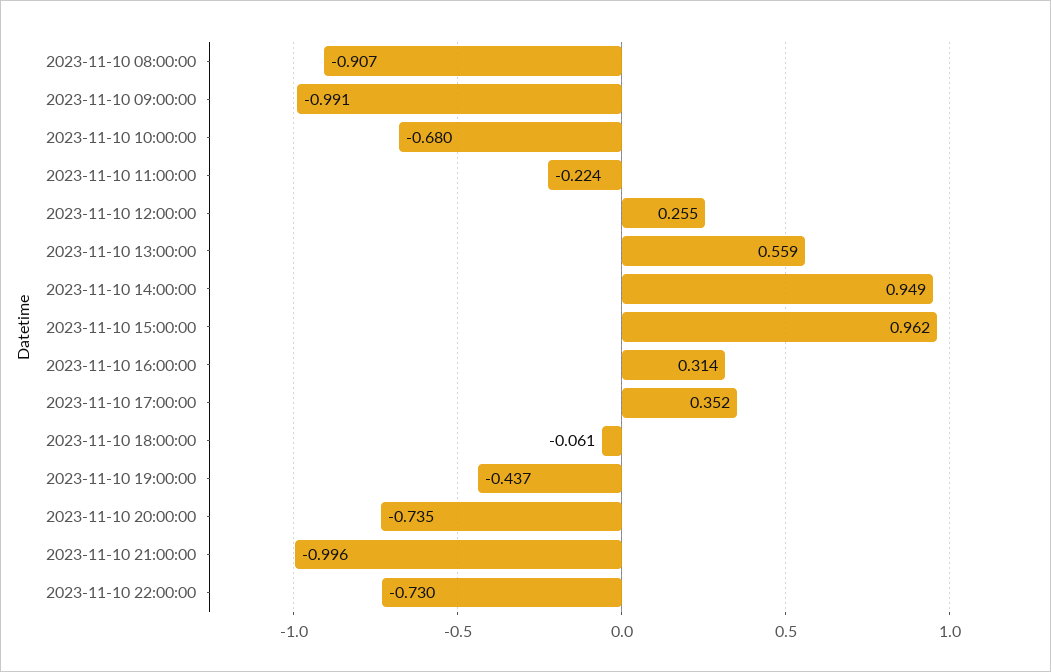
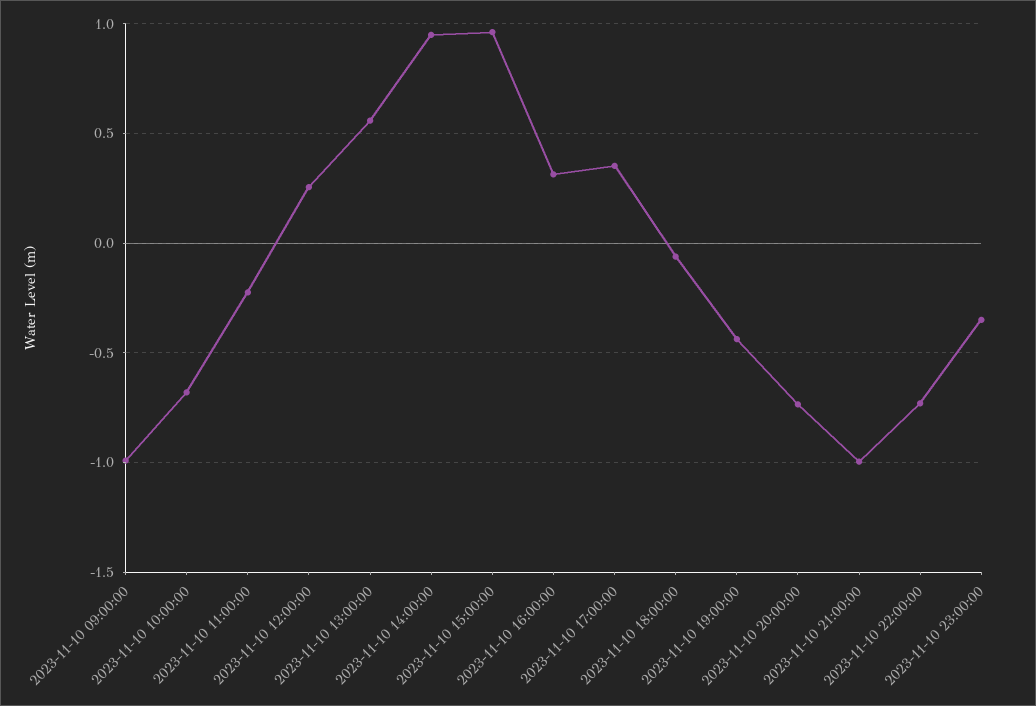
2023-11-10 08:00:00: -0.907 -> none
2023-11-10 23:00:00: none -> -0.35

